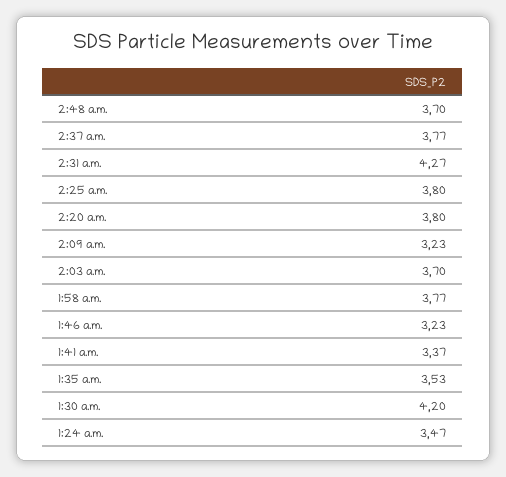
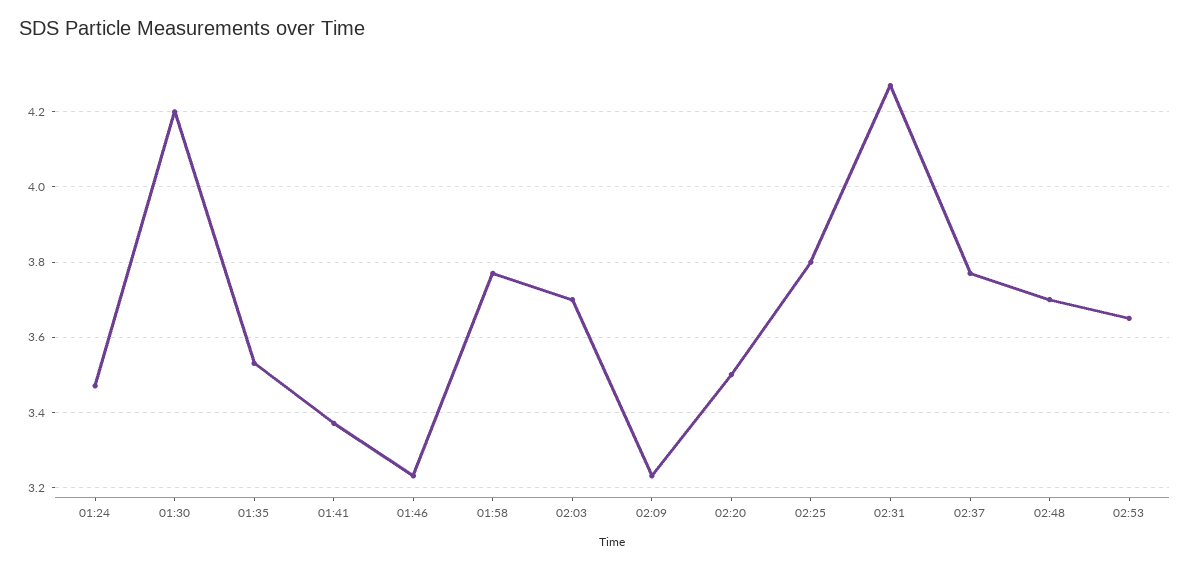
2:20 a.m.: 3.8 -> 3.5
02:53: none -> 3.65

